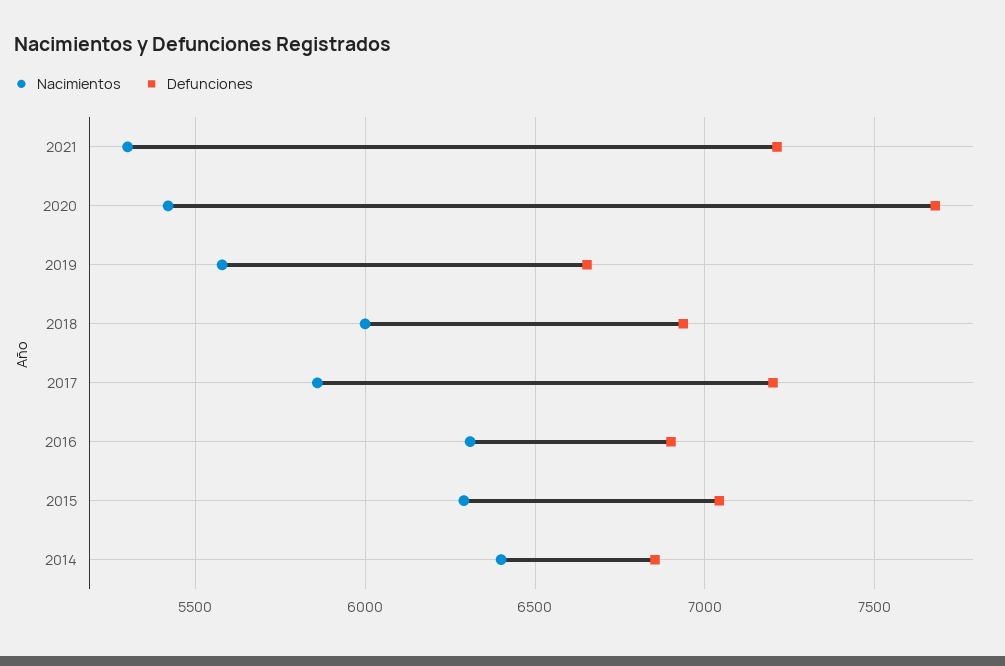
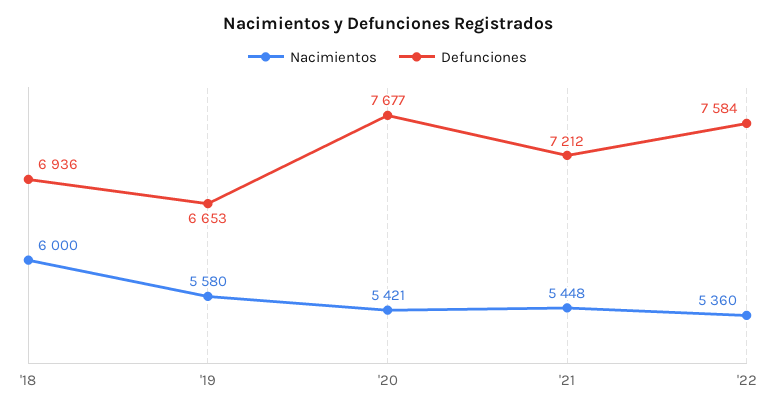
Nacimientos, 2021: 5300 -> 5448
Nacimientos, 2017: 5850 -> none
Defunciones, 2017: 7200 -> none
Nacimientos, 2016: 6300 -> none
Defunciones, 2016: 6900 -> none
Nacimientos, 2015: 6300 -> none
Defunciones, 2015: 7050 -> none
Nacimientos, 2014: 6400 -> none
Defunciones, 2014: 6850 -> none
Nacimientos, '22: none -> 5360
Defunciones, '22: none -> 7584

